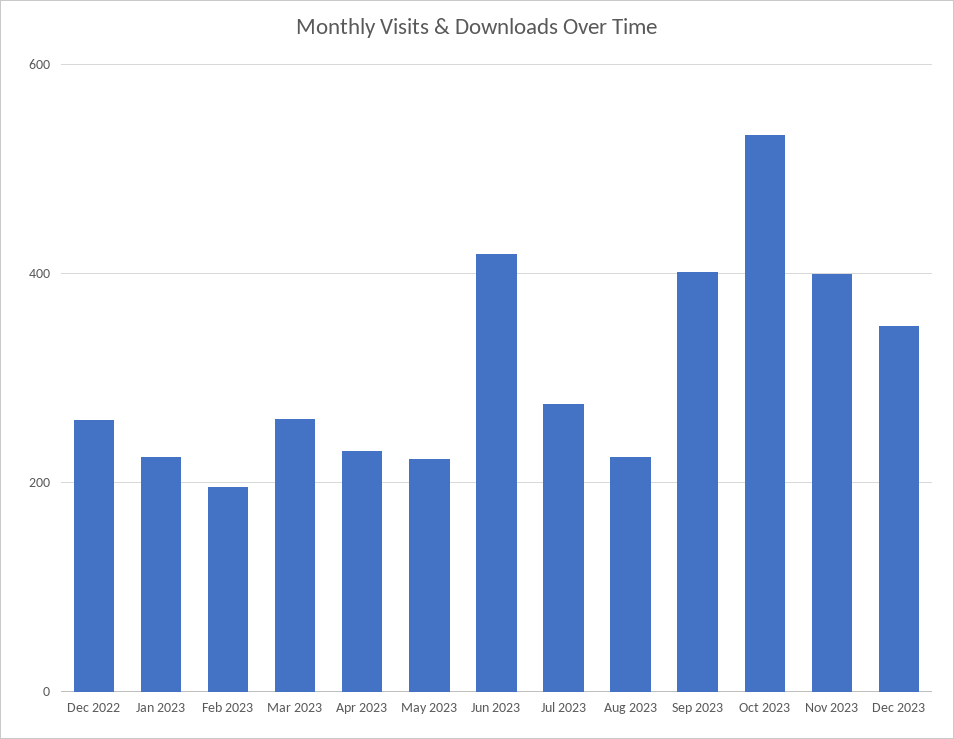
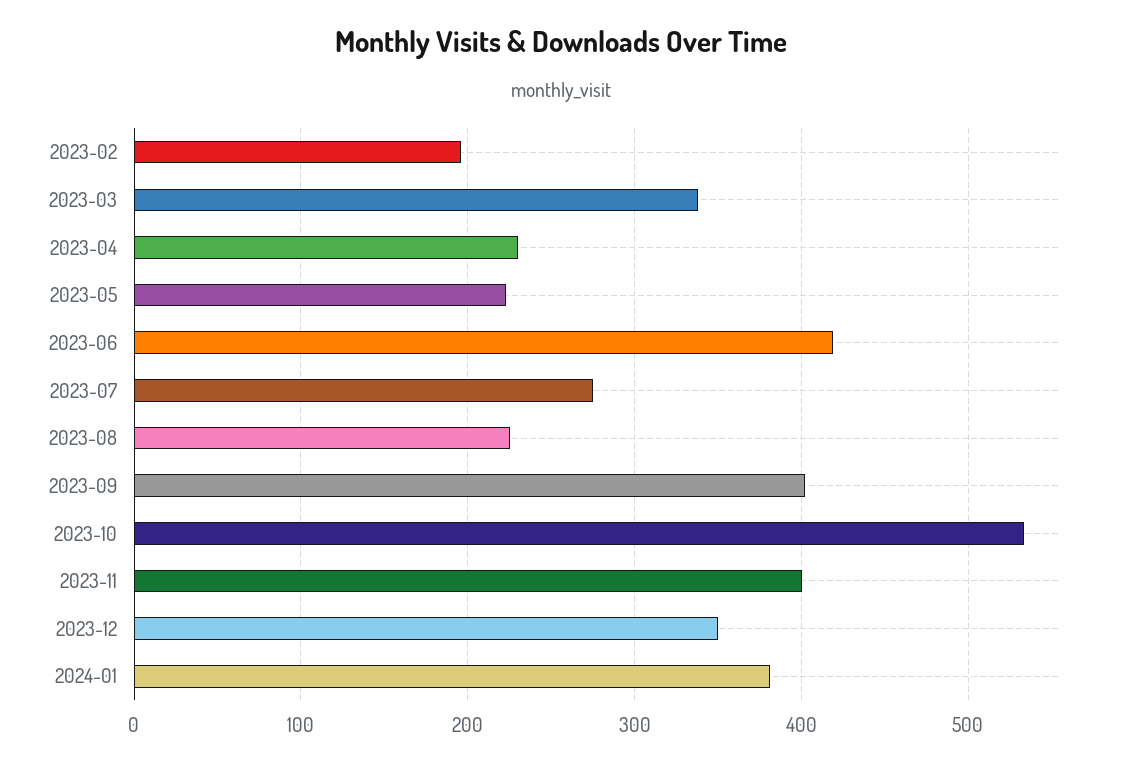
Dec 2022: 260 -> none
Jan 2023: 220 -> none
Mar 2023: 260 -> 340
2024-01: none -> 380

